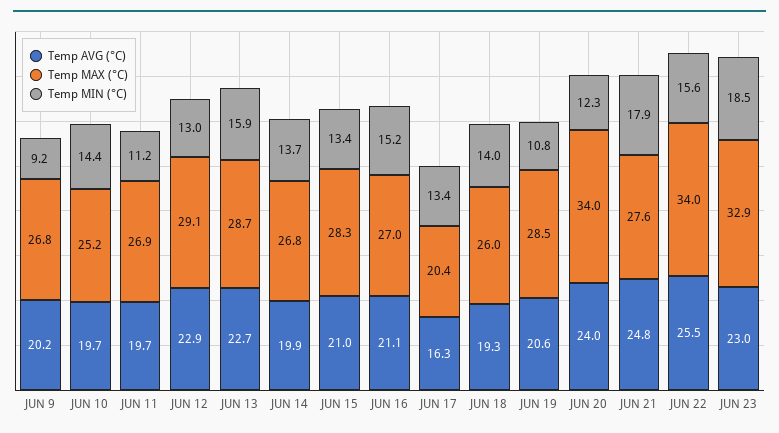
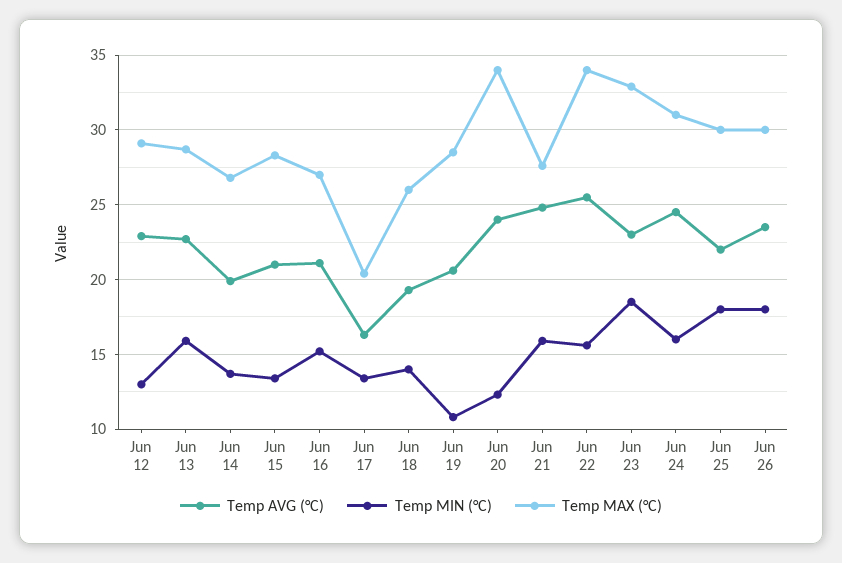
Temp AVG (°C), JUN 9: 20.2 -> none
Temp MAX (°C), JUN 9: 26.8 -> none
Temp MIN (°C), JUN 9: 9.2 -> none
Temp AVG (°C), JUN 10: 19.7 -> none
Temp MAX (°C), JUN 10: 25.2 -> none
Temp MIN (°C), JUN 10: 14.4 -> none
Temp AVG (°C), JUN 11: 19.7 -> none
Temp MAX (°C), JUN 11: 26.9 -> none
Temp MIN (°C), JUN 11: 11.2 -> none
Temp MIN (°C), JUN 21: 17.9 -> 16
Temp AVG (°C), Jun 24: none -> 24.5
Temp MIN (°C), Jun 24: none -> 16
Temp MAX (°C), Jun 24: none -> 31
Temp AVG (°C), Jun 25: none -> 22
Temp MIN (°C), Jun 25: none -> 18
Temp MAX (°C), Jun 25: none -> 30
Temp AVG (°C), Jun 26: none -> 23.5
Temp MIN (°C), Jun 26: none -> 18
Temp MAX (°C), Jun 26: none -> 30

